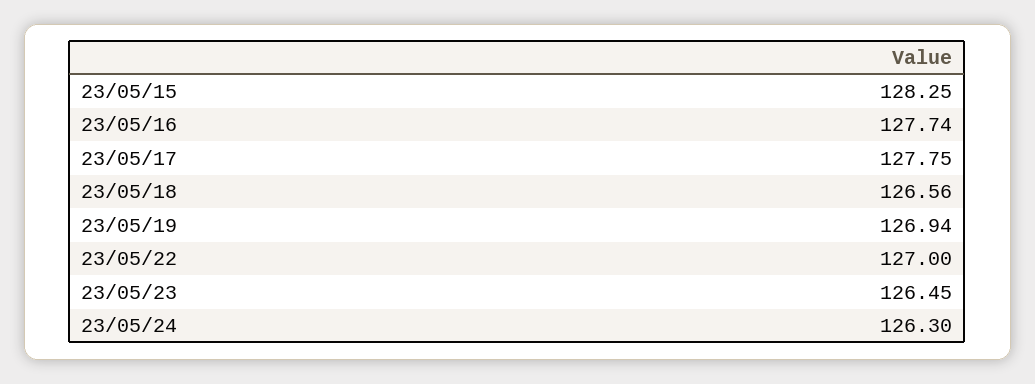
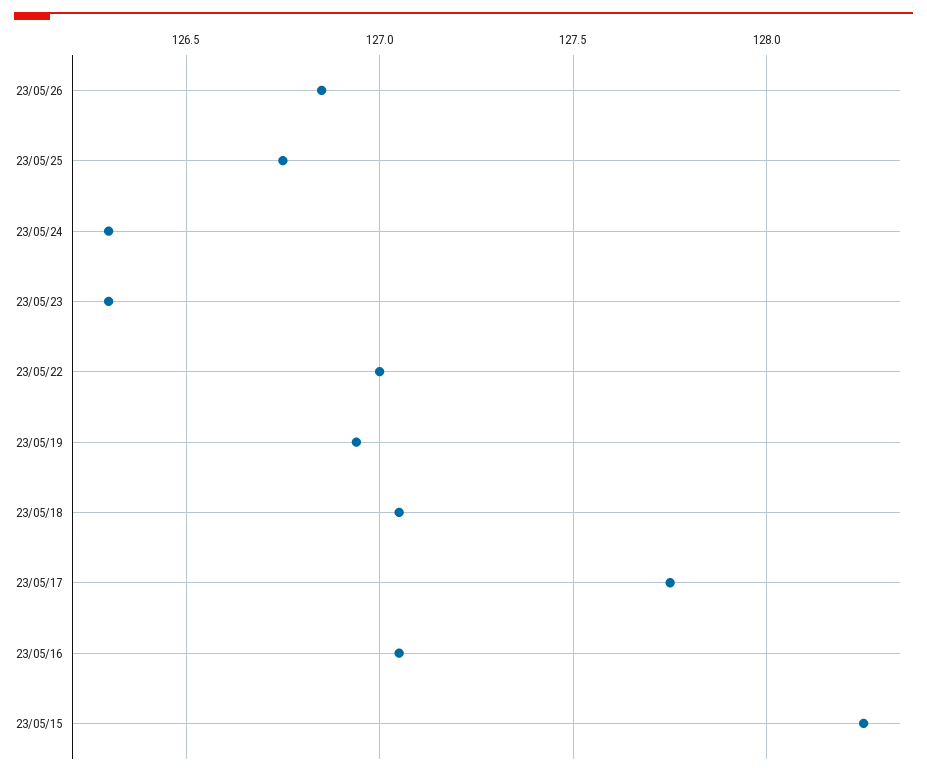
23/05/16: 127.74 -> 127.05
23/05/18: 126.56 -> 127.05
23/05/23: 126.45 -> 126.3
23/05/26: none -> 126.85
23/05/25: none -> 126.75

